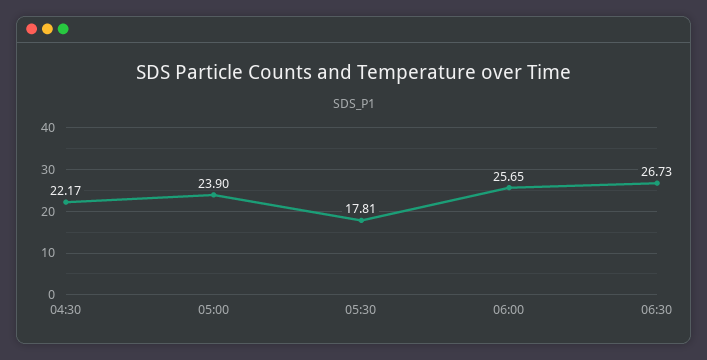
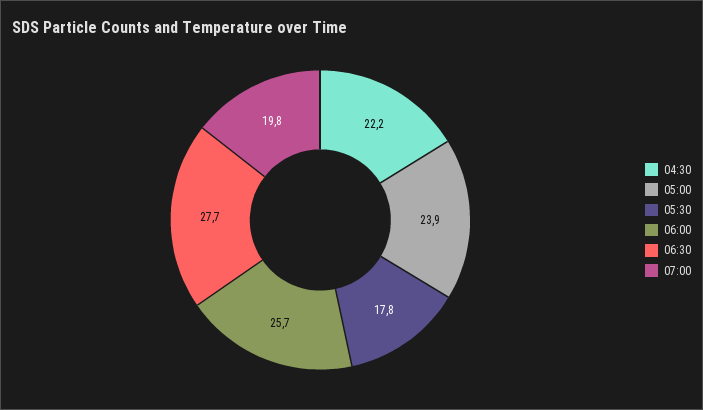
06:30: 26.73 -> 27.7
07:00: none -> 19.8

